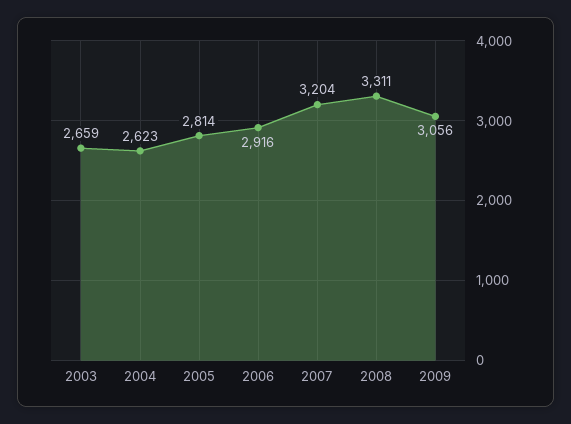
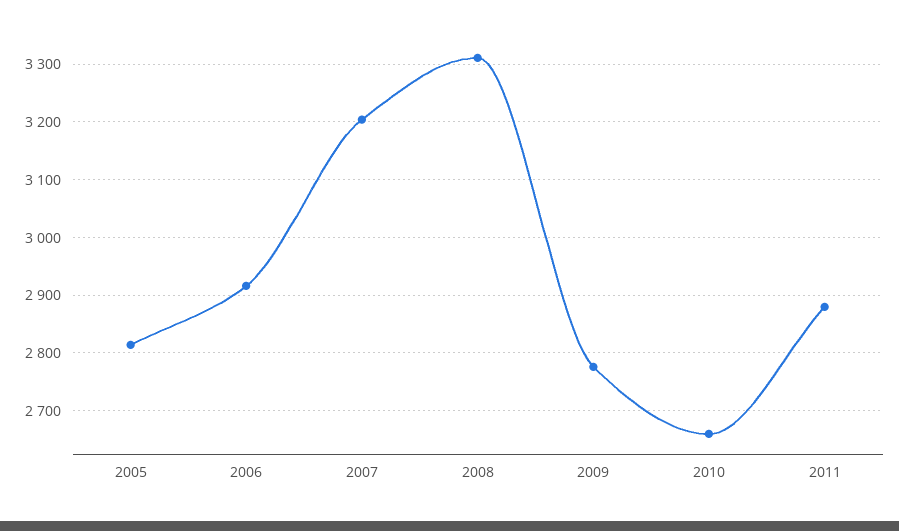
2003: 2659 -> none
2004: 2623 -> none
2009: 3056 -> 2780
2010: none -> 2660
2011: none -> 2880

